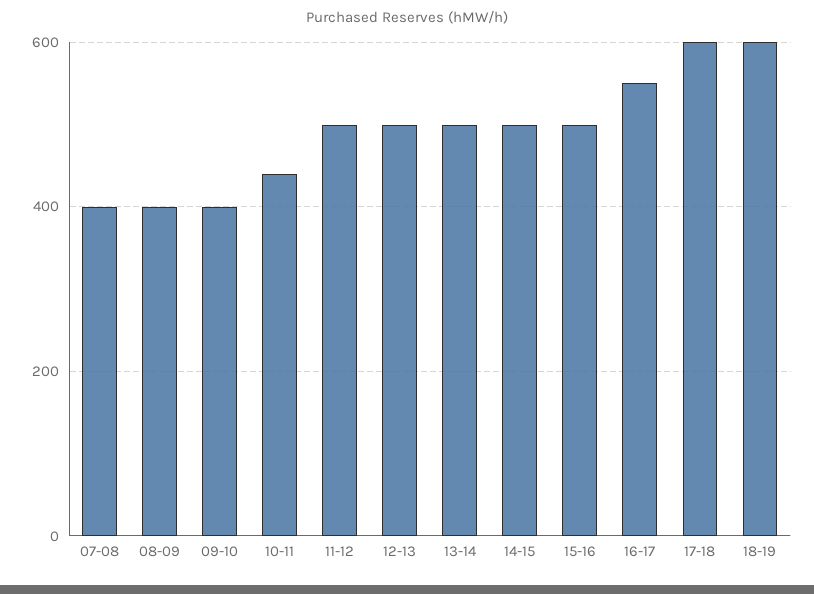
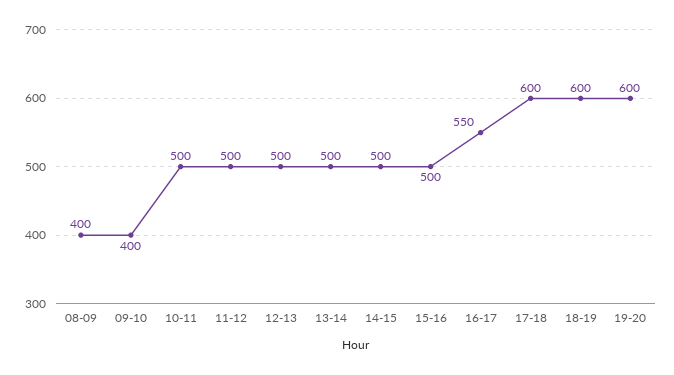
07-08: 400 -> none
10-11: 440 -> 500
19-20: none -> 600

